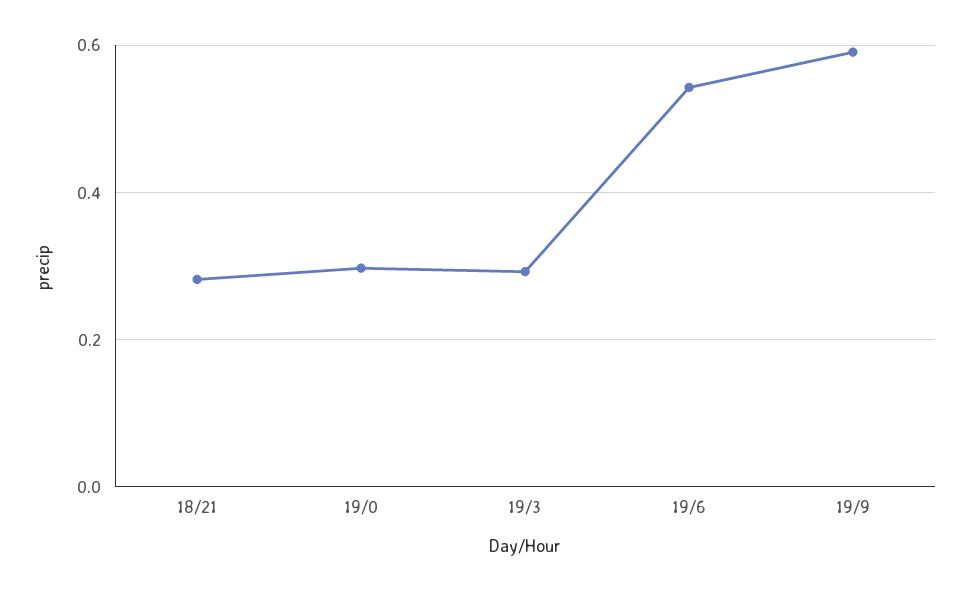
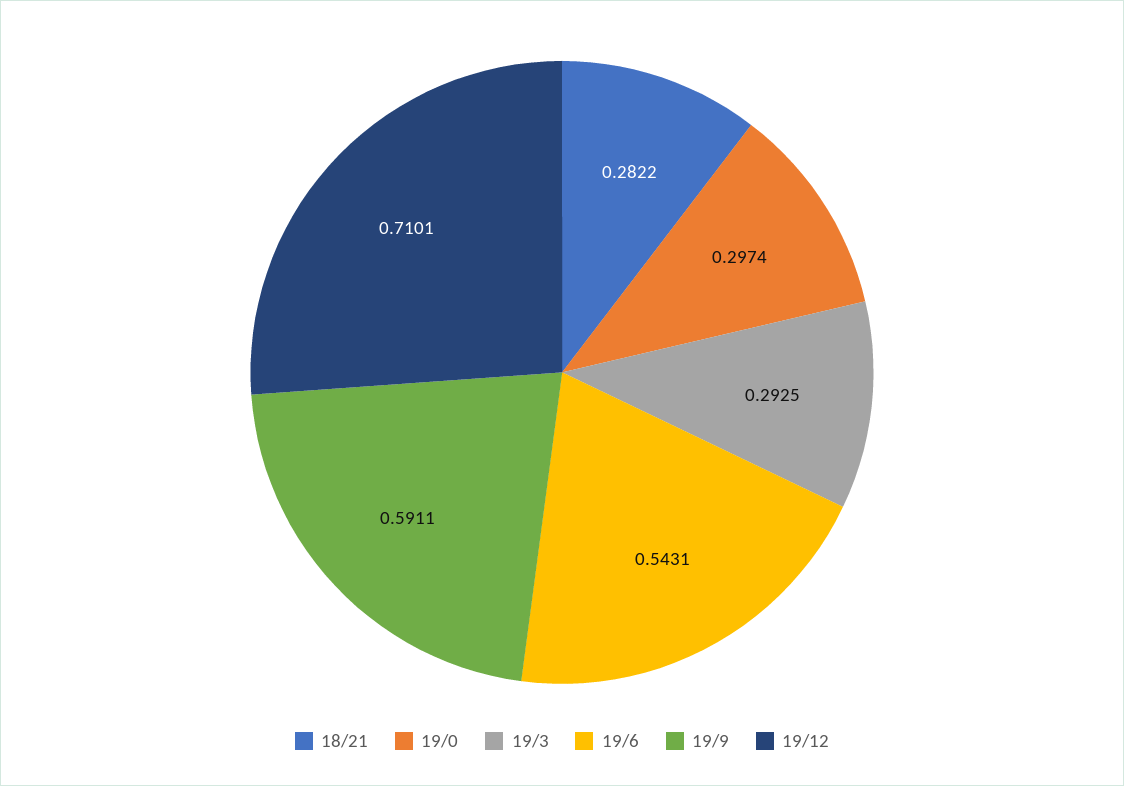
19/12: none -> 0.7101

